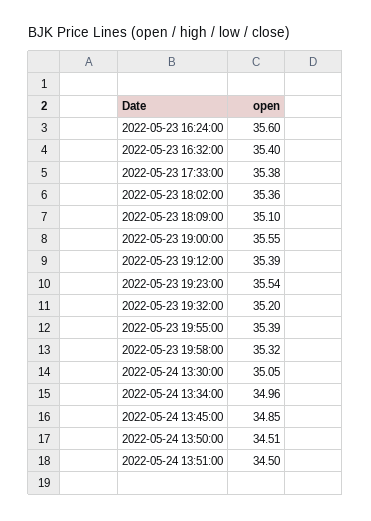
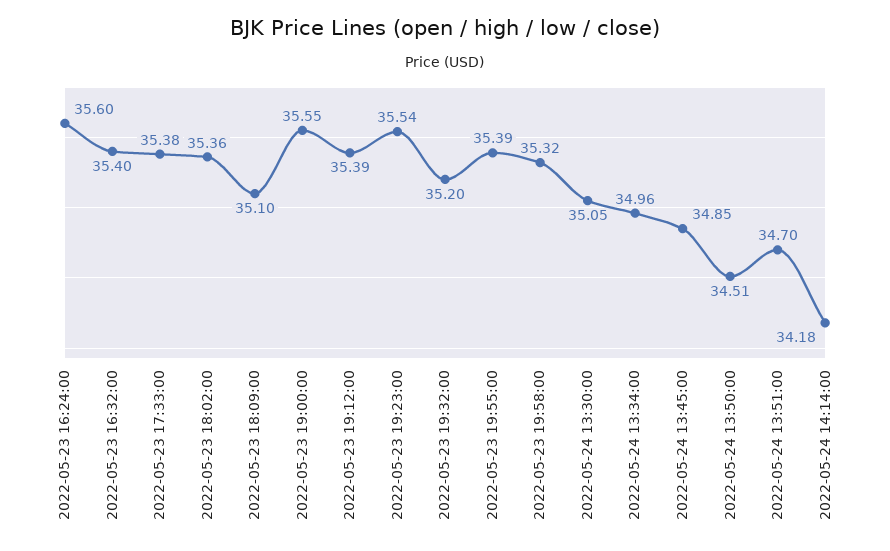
2022-05-24 13:51:00: 34.5 -> 34.7
2022-05-24 14:14:00: none -> 34.18

